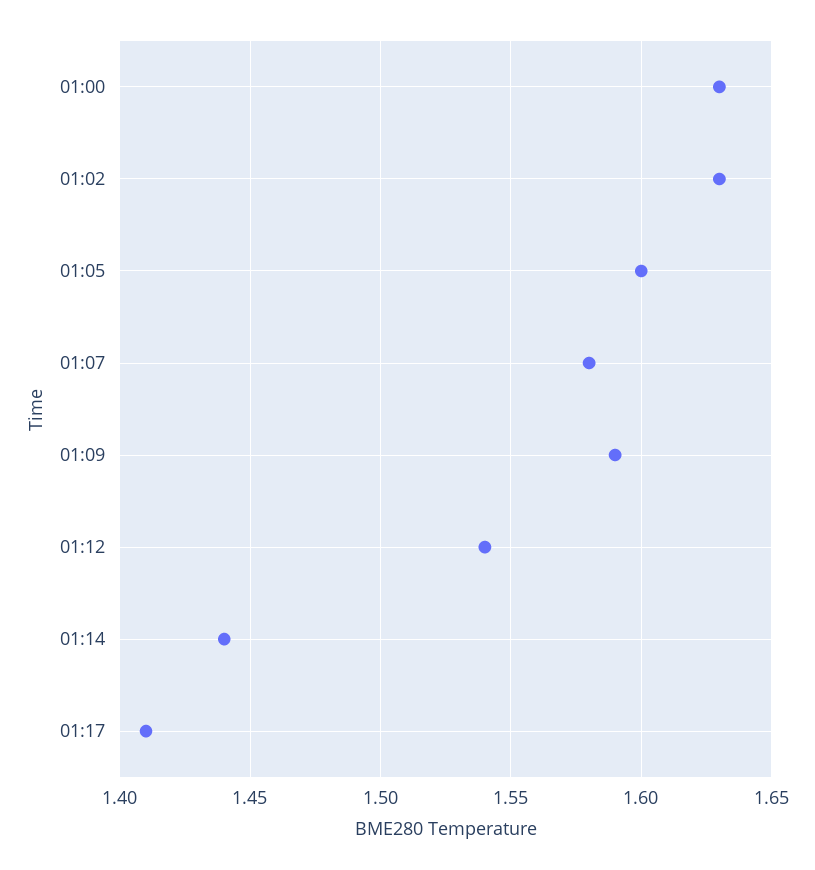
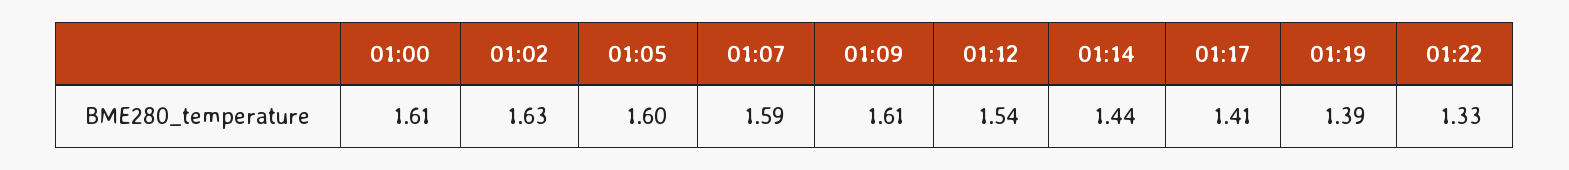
01:00: 1.63 -> 1.61
01:07: 1.58 -> 1.59
01:09: 1.59 -> 1.61
01:19: none -> 1.39
01:22: none -> 1.33

